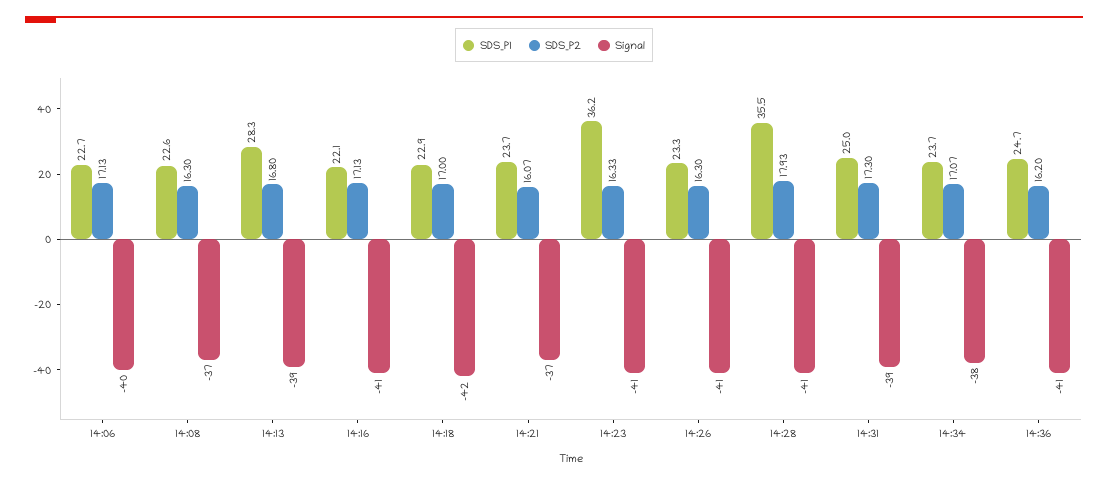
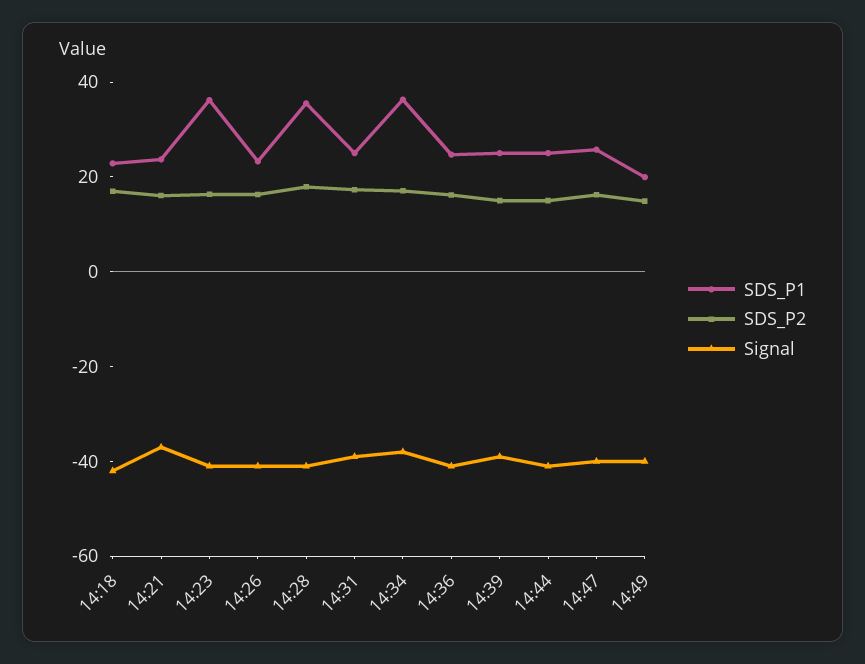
SDS_P1, 14:06: 22.7 -> none
SDS_P2, 14:06: 17.13 -> none
Signal, 14:06: -40 -> none
SDS_P1, 14:08: 22.6 -> none
SDS_P2, 14:08: 16.3 -> none
Signal, 14:08: -37 -> none
SDS_P1, 14:13: 28.3 -> none
SDS_P2, 14:13: 16.8 -> none
Signal, 14:13: -39 -> none
SDS_P1, 14:16: 22.1 -> none
SDS_P2, 14:16: 17.13 -> none
Signal, 14:16: -41 -> none
SDS_P1, 14:34: 23.7 -> 35
SDS_P1, 14:39: none -> 25
SDS_P2, 14:39: none -> 15
Signal, 14:39: none -> -40
SDS_P1, 14:44: none -> 25
SDS_P2, 14:44: none -> 15
Signal, 14:44: none -> -40
SDS_P1, 14:47: none -> 25
SDS_P2, 14:47: none -> 15
Signal, 14:47: none -> -40
SDS_P1, 14:49: none -> 20
SDS_P2, 14:49: none -> 15
Signal, 14:49: none -> -40

